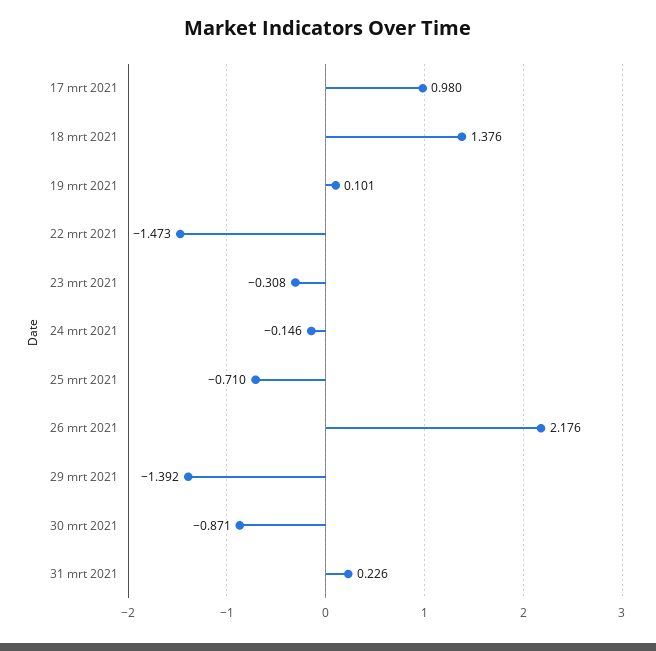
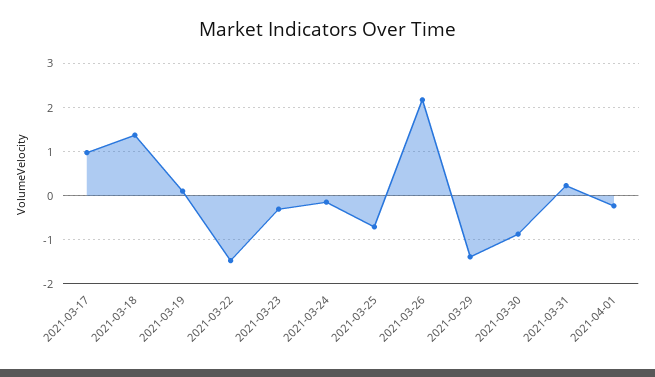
2021-04-01: none -> -0.2

